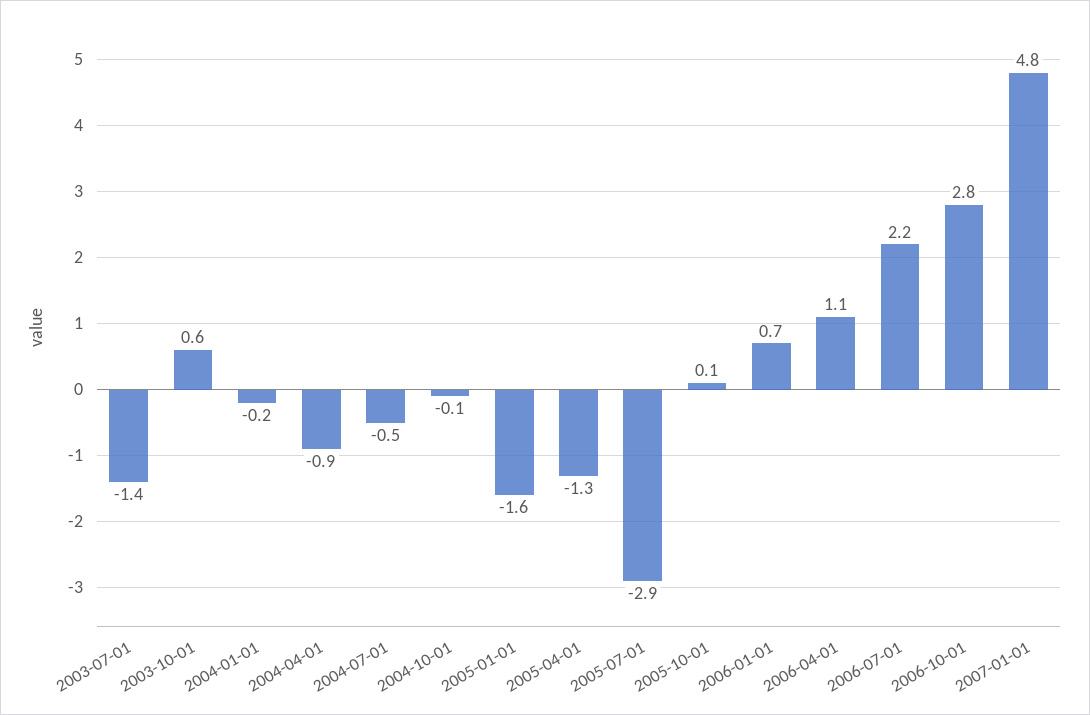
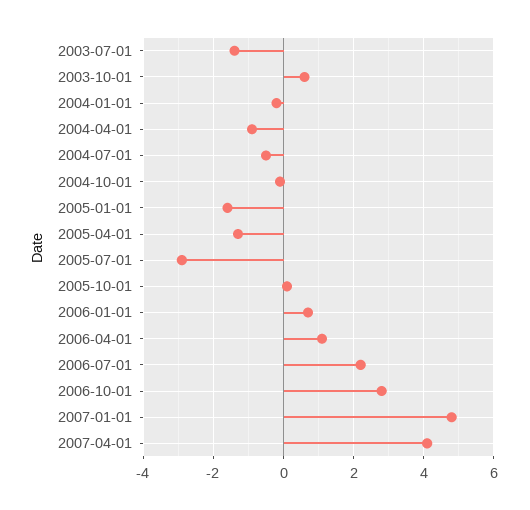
2007-04-01: none -> 4

